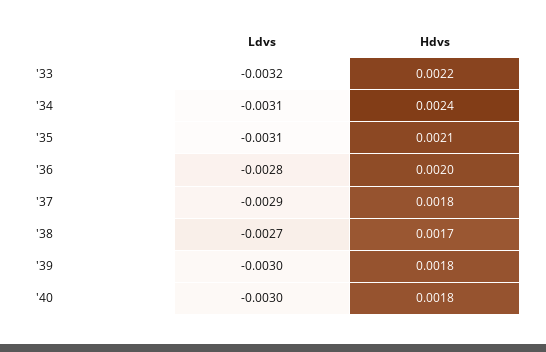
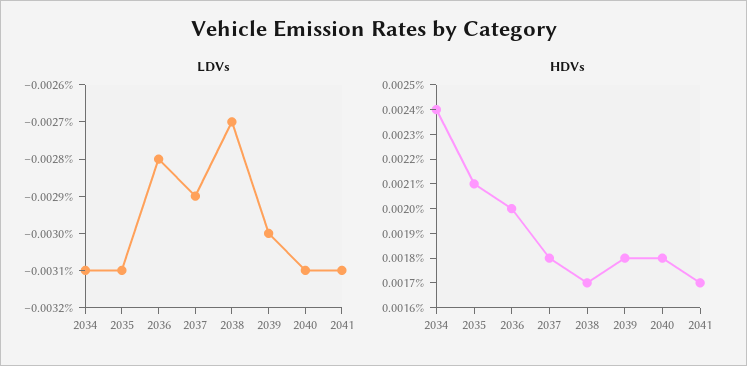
Ldvs, '33: -0.0032 -> none
Hdvs, '33: 0.0022 -> none
Ldvs, '40: -0.003 -> -0.0031
Ldvs, 2041: none -> -0.0031
Hdvs, 2041: none -> 0.0017

